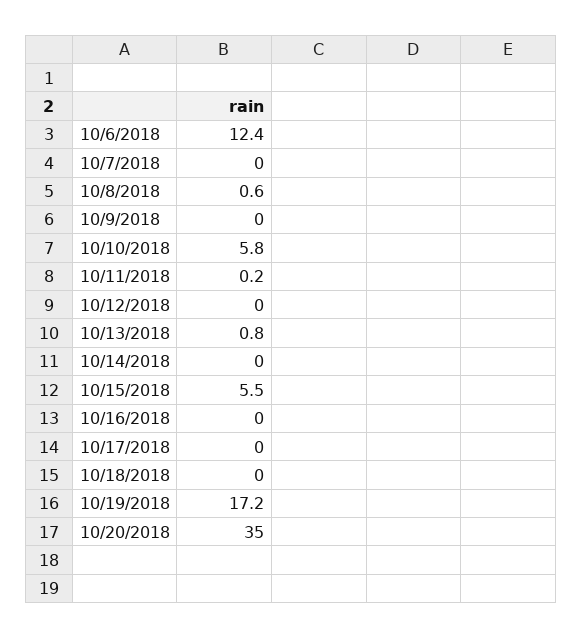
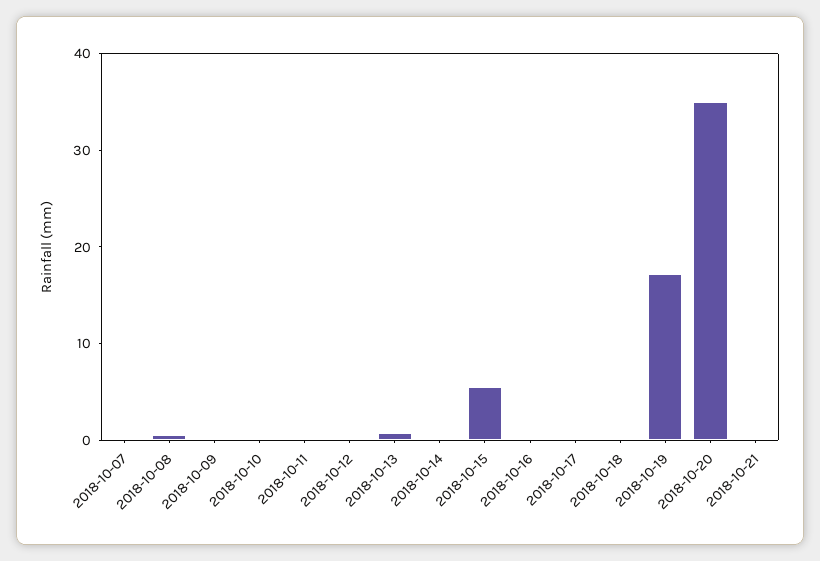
10/6/2018: 12.4 -> none
10/10/2018: 5.8 -> 0
2018-10-21: none -> 0

